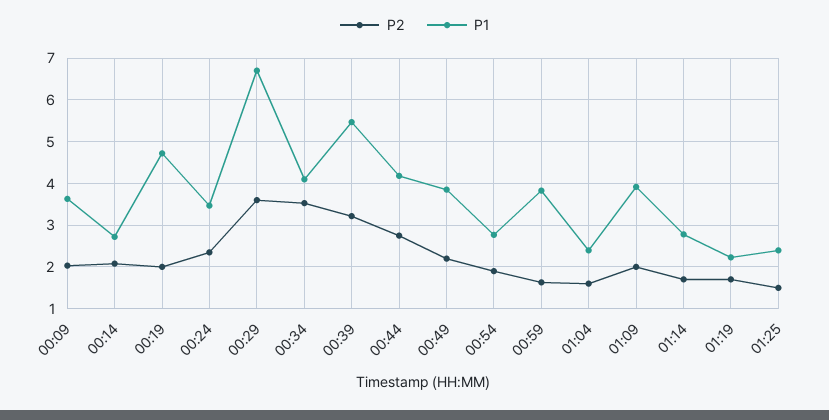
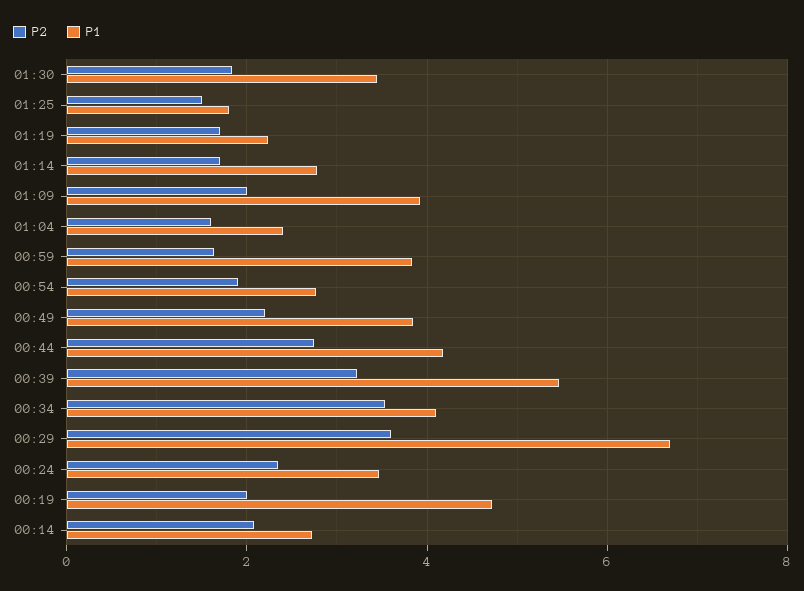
P2, 00:09: 2 -> none
P1, 00:09: 3.6 -> none
P1, 01:25: 2.4 -> 1.8
P2, 01:30: none -> 1.8
P1, 01:30: none -> 3.4

